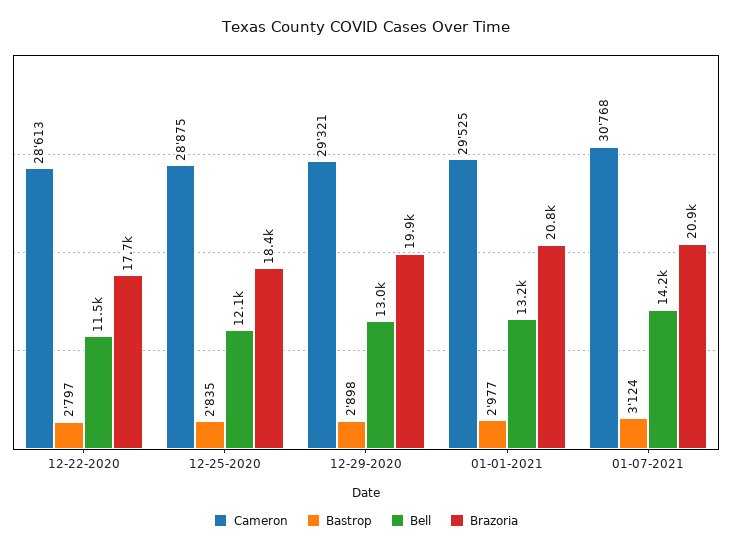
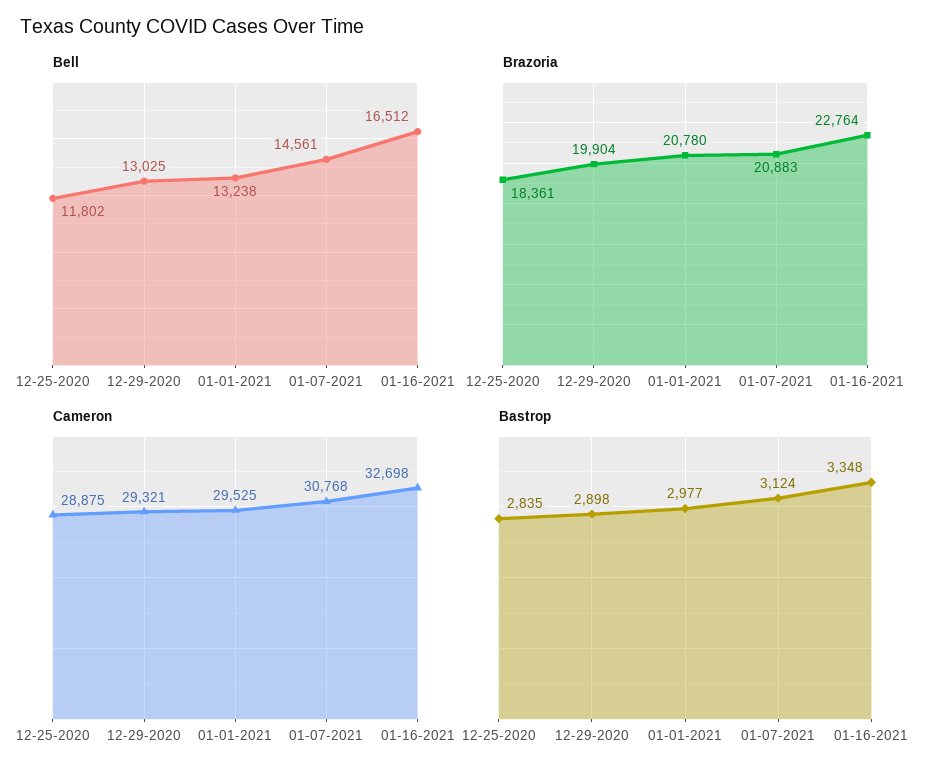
Cameron, 12-22-2020: 28613 -> none
Bastrop, 12-22-2020: 2797 -> none
Bell, 12-22-2020: 11500 -> none
Brazoria, 12-22-2020: 17700 -> none
Bell, 12-25-2020: 12100 -> 11802
Bell, 01-07-2021: 14200 -> 14561
Bell, 01-16-2021: none -> 16512
Brazoria, 01-16-2021: none -> 22764
Cameron, 01-16-2021: none -> 32698
Bastrop, 01-16-2021: none -> 3348

